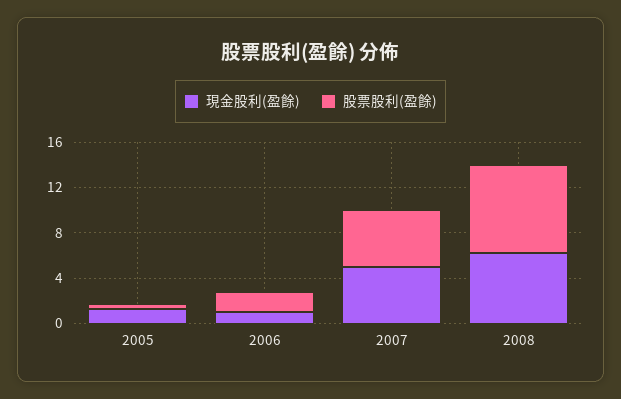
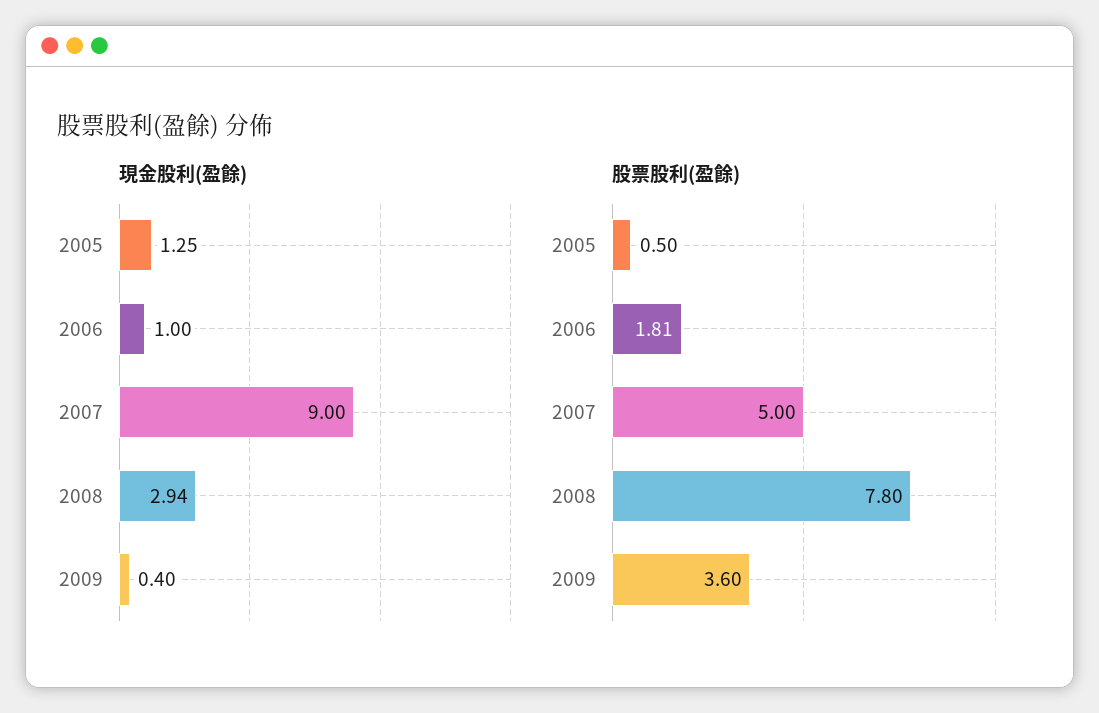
現金股利(盈餘), 2007: 5 -> 9
現金股利(盈餘), 2008: 6 -> 2.94
現金股利(盈餘), 2009: none -> 0.4
股票股利(盈餘), 2009: none -> 3.6

